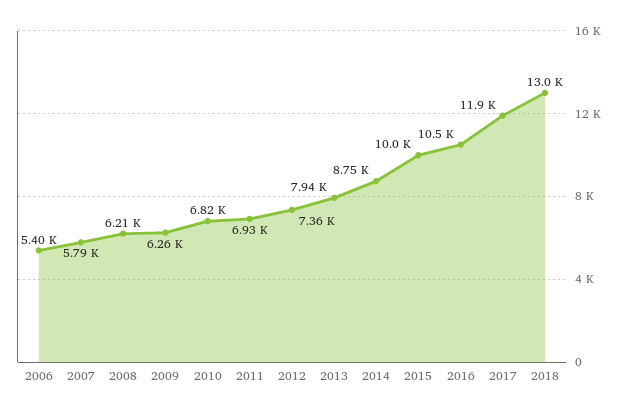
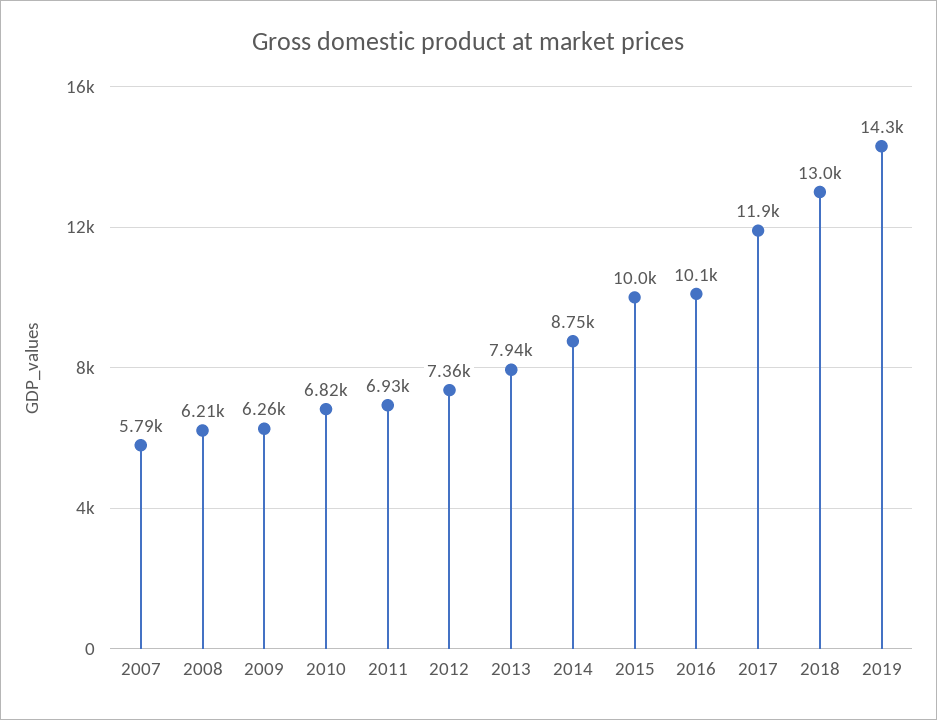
2006: 5400 -> none
2016: 10500 -> 10100
2019: none -> 14300

